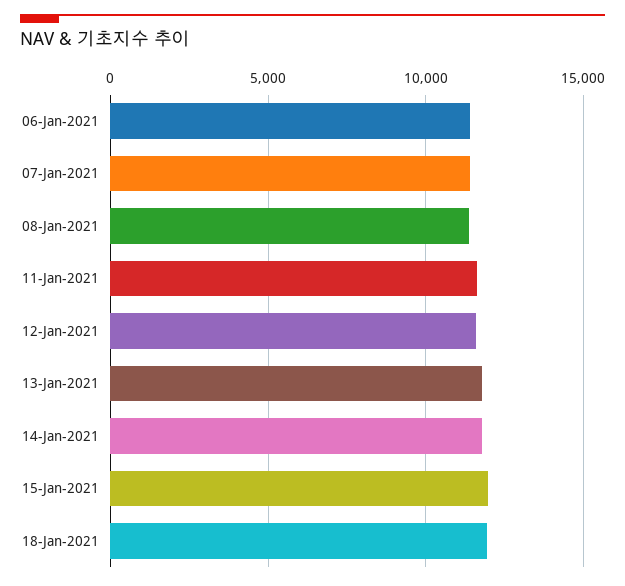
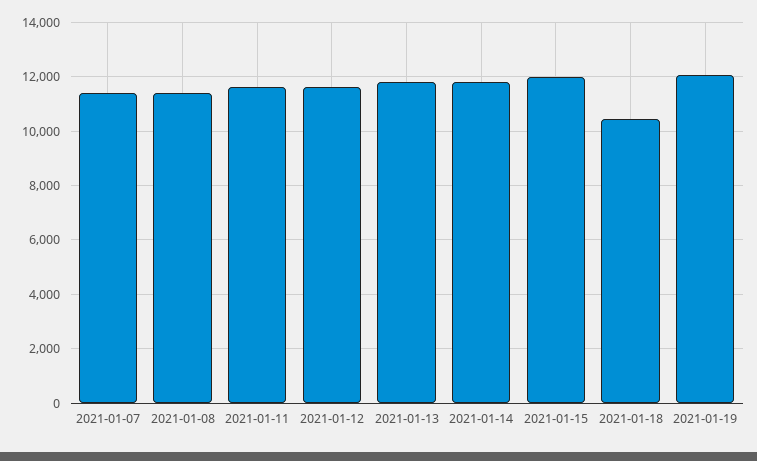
06-Jan-2021: 11500 -> none
18-Jan-2021: 12000 -> 10500
2021-01-19: none -> 12000

